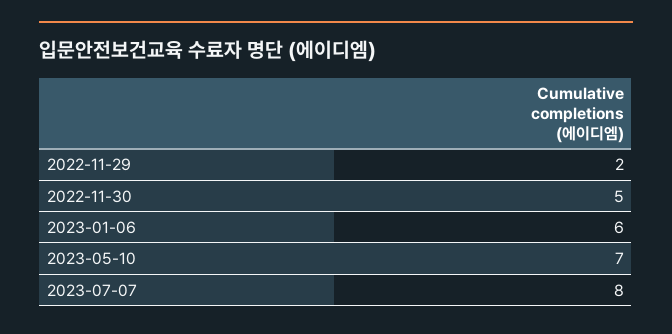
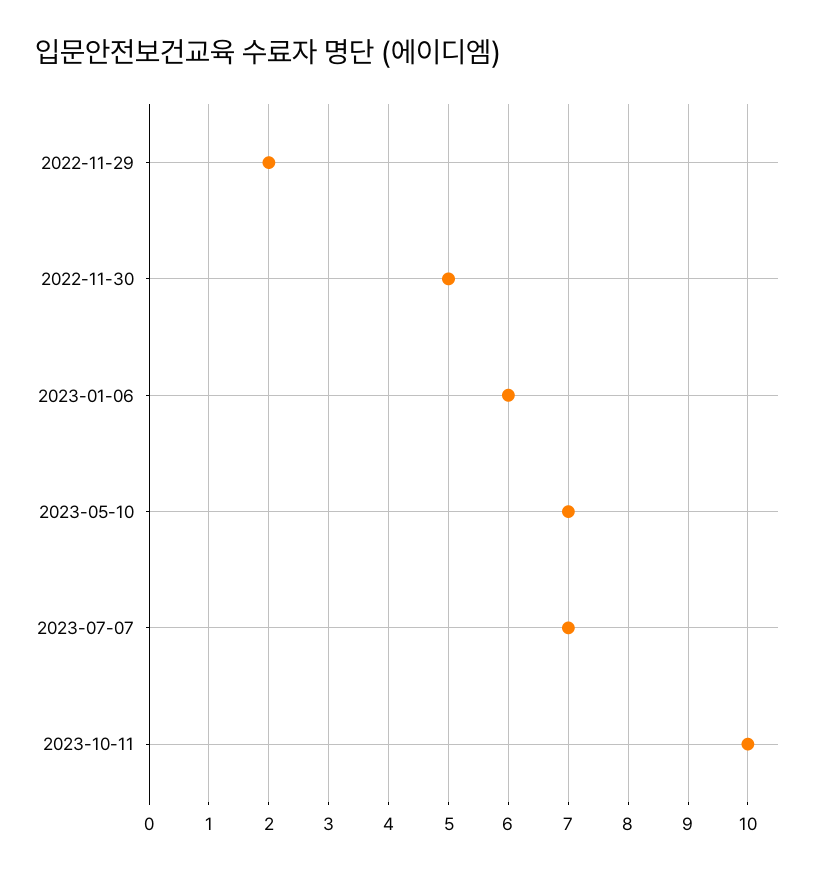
2023-07-07: 8 -> 7
2023-10-11: none -> 10

